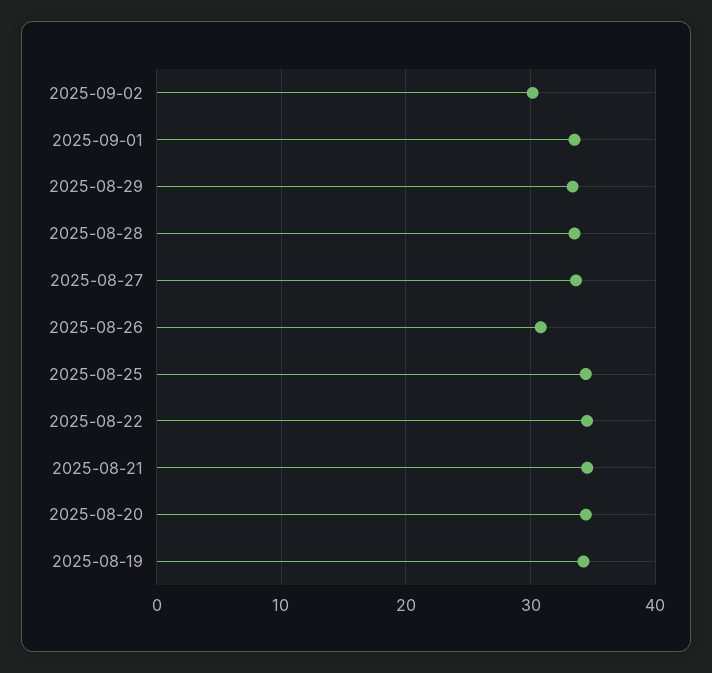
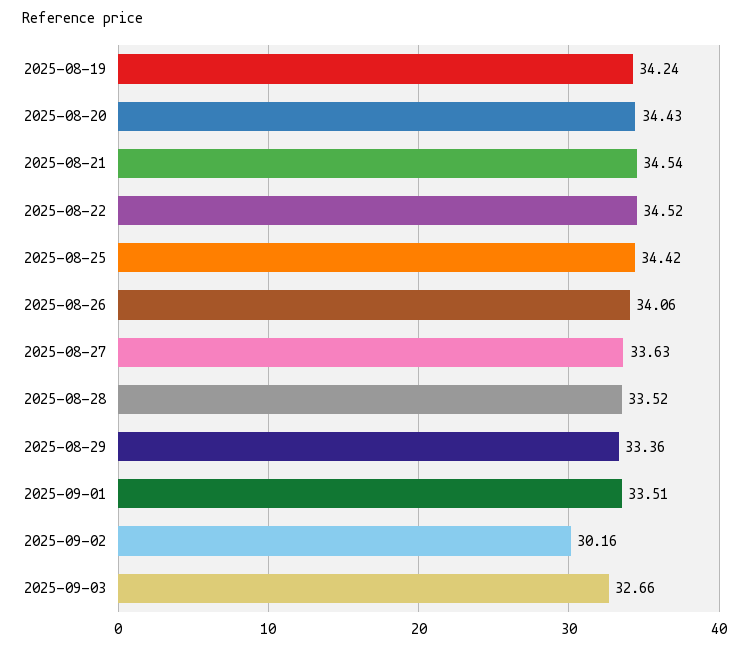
2025-08-26: 31 -> 34.06
2025-09-03: none -> 32.66

